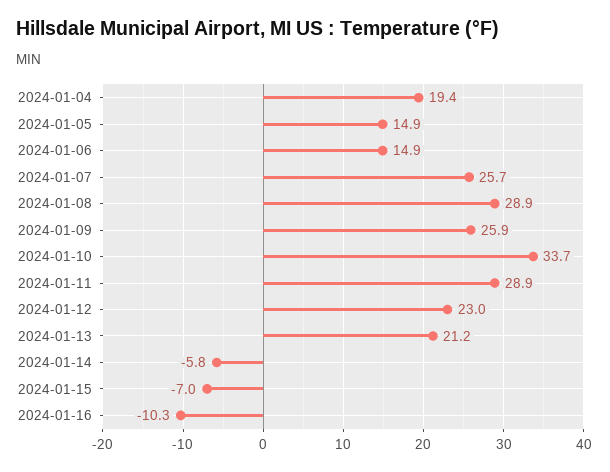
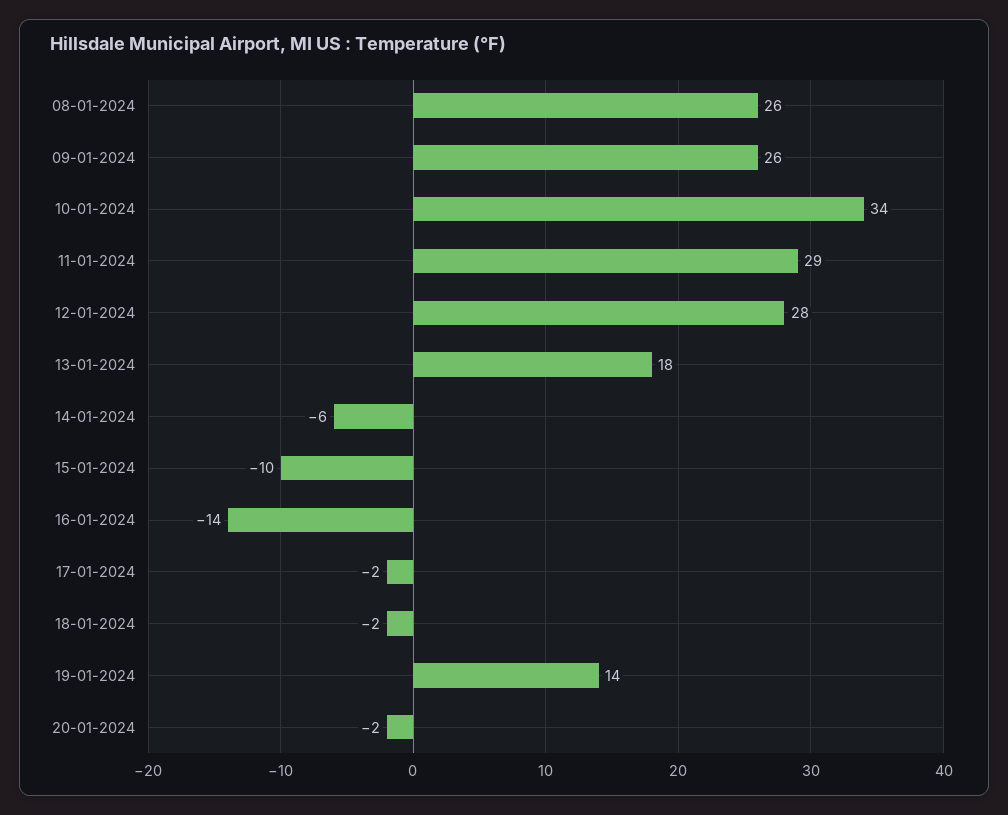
2024-01-04: 19.4 -> none
2024-01-05: 14.9 -> none
2024-01-06: 14.9 -> none
2024-01-07: 25.7 -> none
2024-01-08: 28.9 -> 26
2024-01-12: 23 -> 28
2024-01-13: 21.2 -> 18
2024-01-15: -7 -> -10
2024-01-16: -10.3 -> -14
17-01-2024: none -> -2
18-01-2024: none -> -2
19-01-2024: none -> 14
20-01-2024: none -> -2

